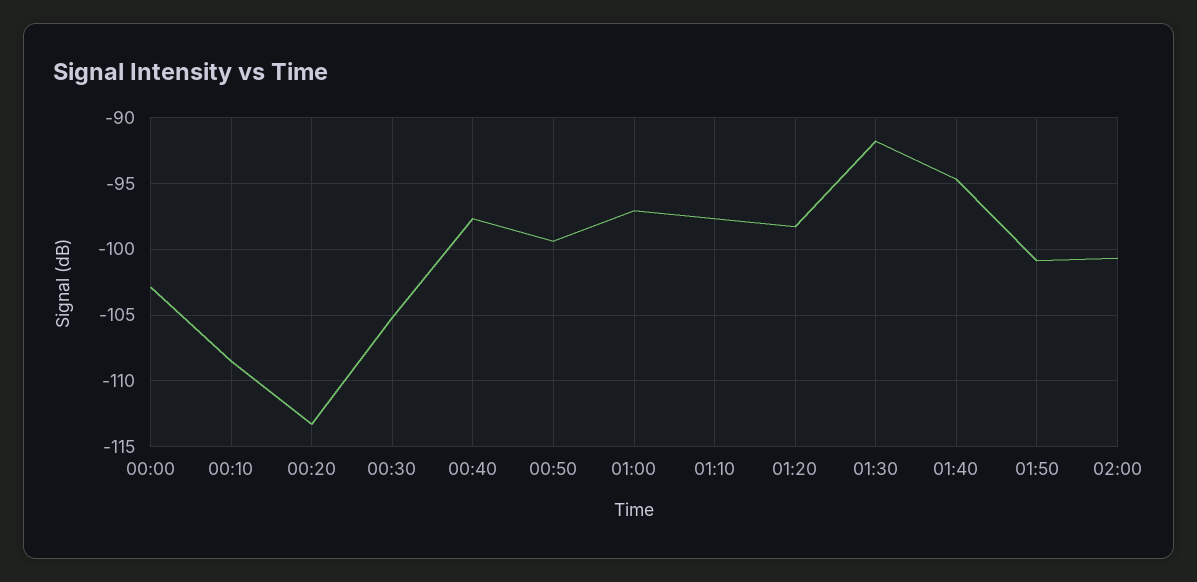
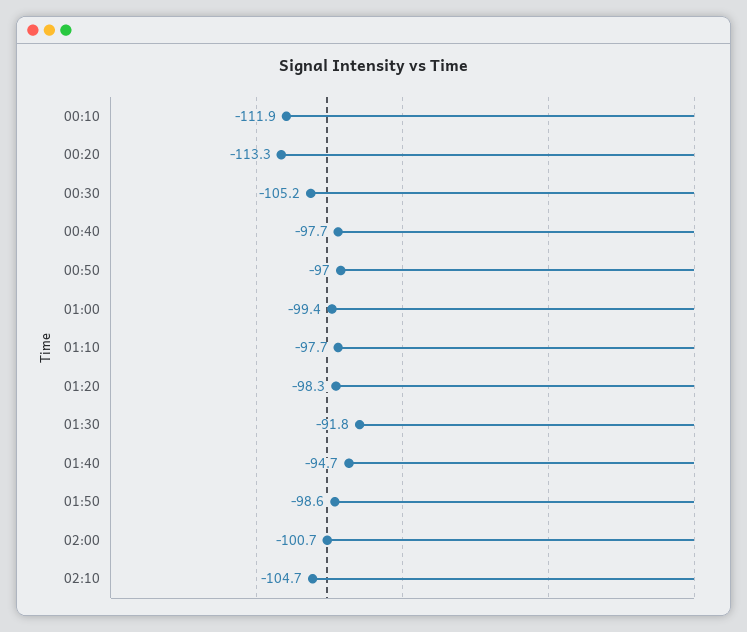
00:00: -103 -> none
00:10: -108.5 -> -111.9
00:50: -99.5 -> -97
01:00: -97 -> -99.4
01:50: -101 -> -98.6
02:10: none -> -104.7

